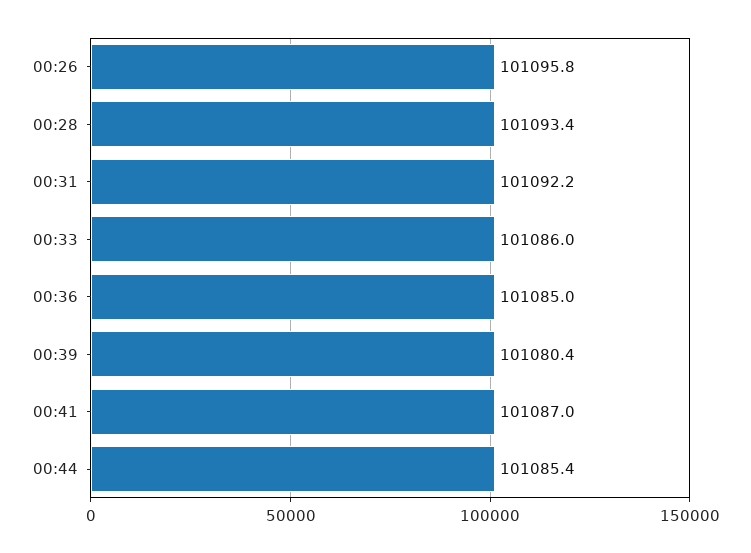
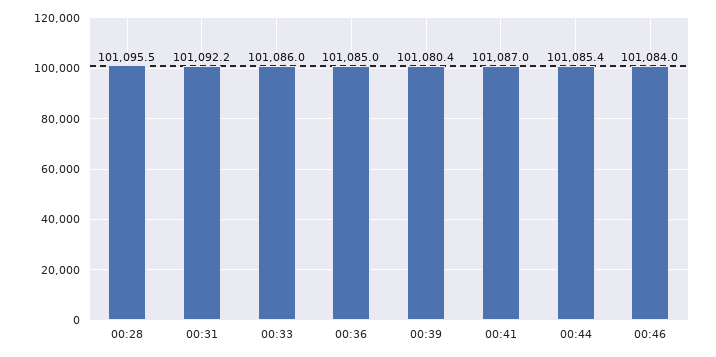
00:26: 101095.8 -> none
00:28: 101093.4 -> 101095.5
00:46: none -> 101084

